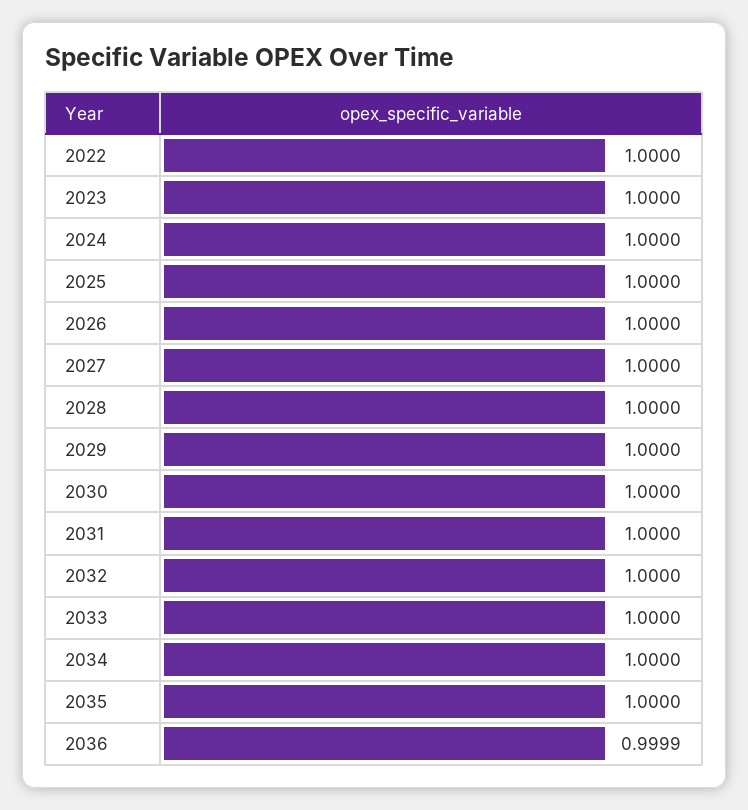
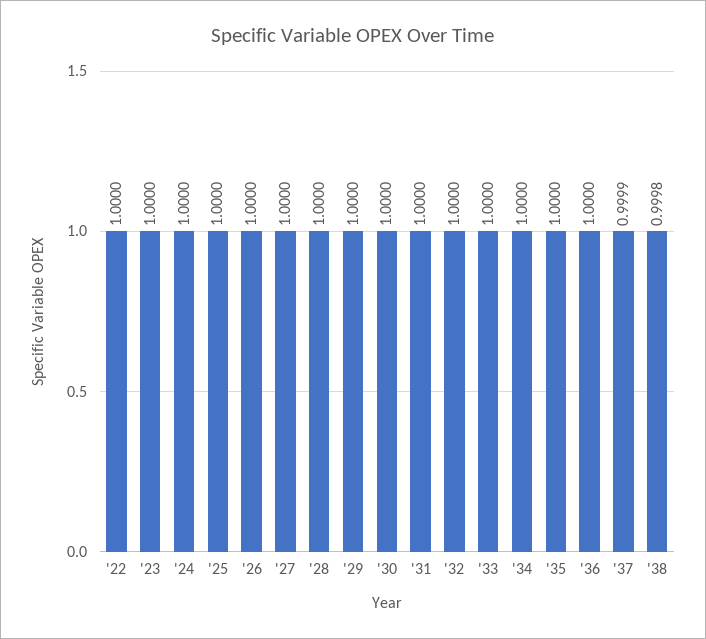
2036: 0.9999 -> 1
'37: none -> 0.9999
'38: none -> 0.9998

